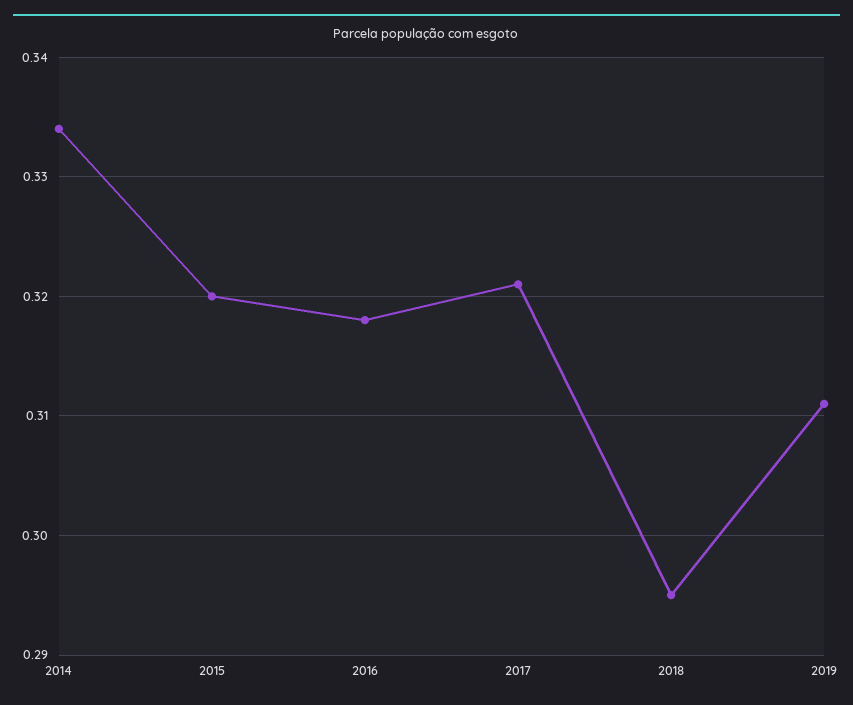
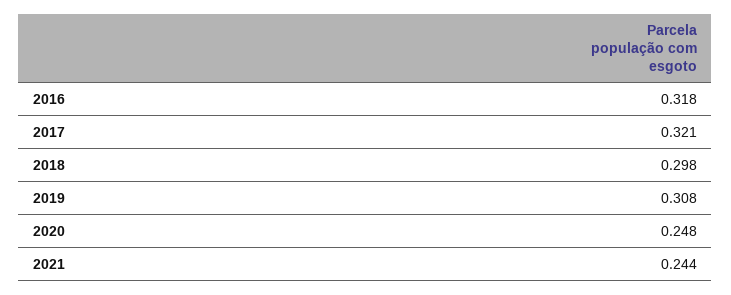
2014: 0.334 -> none
2015: 0.32 -> none
2018: 0.295 -> 0.298
2019: 0.311 -> 0.308
2020: none -> 0.248
2021: none -> 0.244

